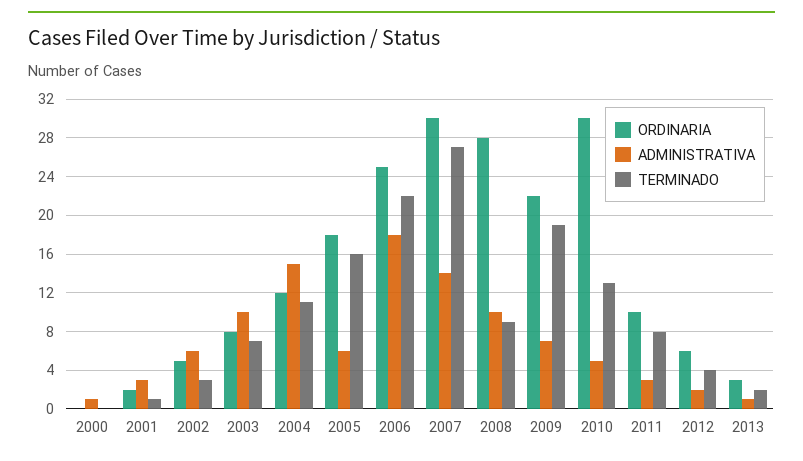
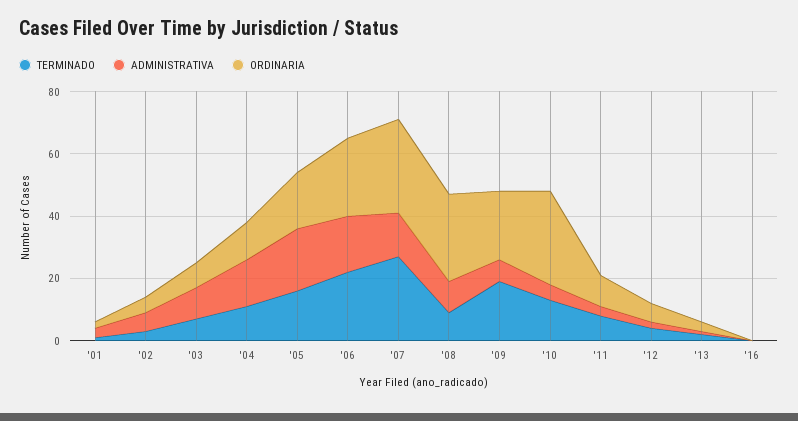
ORDINARIA, 2000: 0 -> none
ADMINISTRATIVA, 2000: 1 -> none
TERMINADO, 2000: 0 -> none
ADMINISTRATIVA, 2005: 6 -> 20
TERMINADO, '16: none -> 0
ADMINISTRATIVA, '16: none -> 0
ORDINARIA, '16: none -> 0

